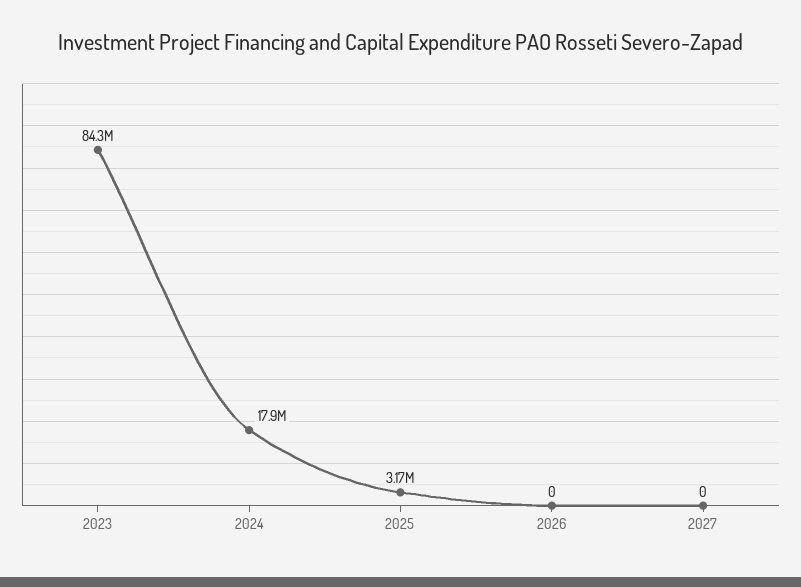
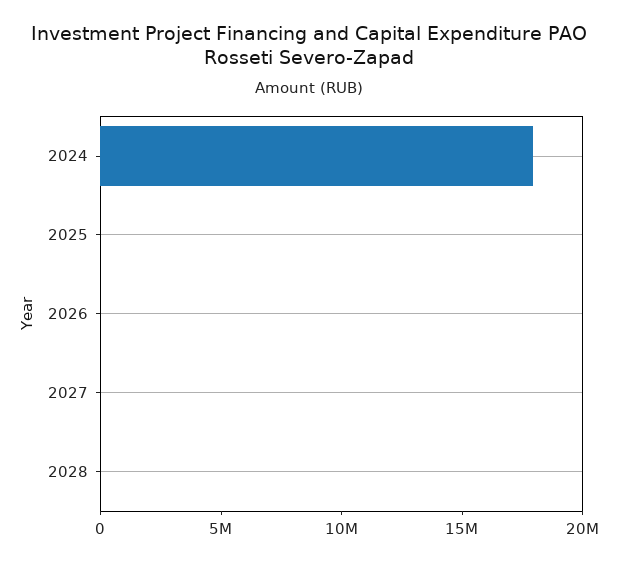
2023: 84300000 -> none
2025: 3170000 -> 0
2028: none -> 0

